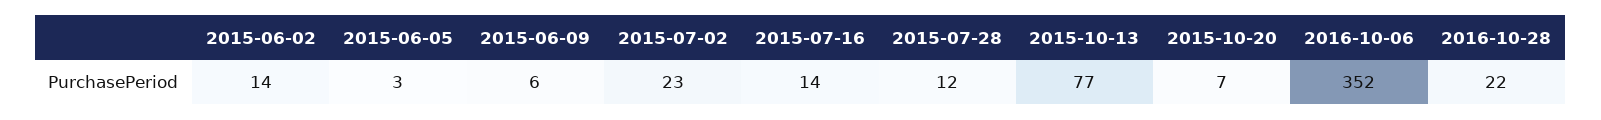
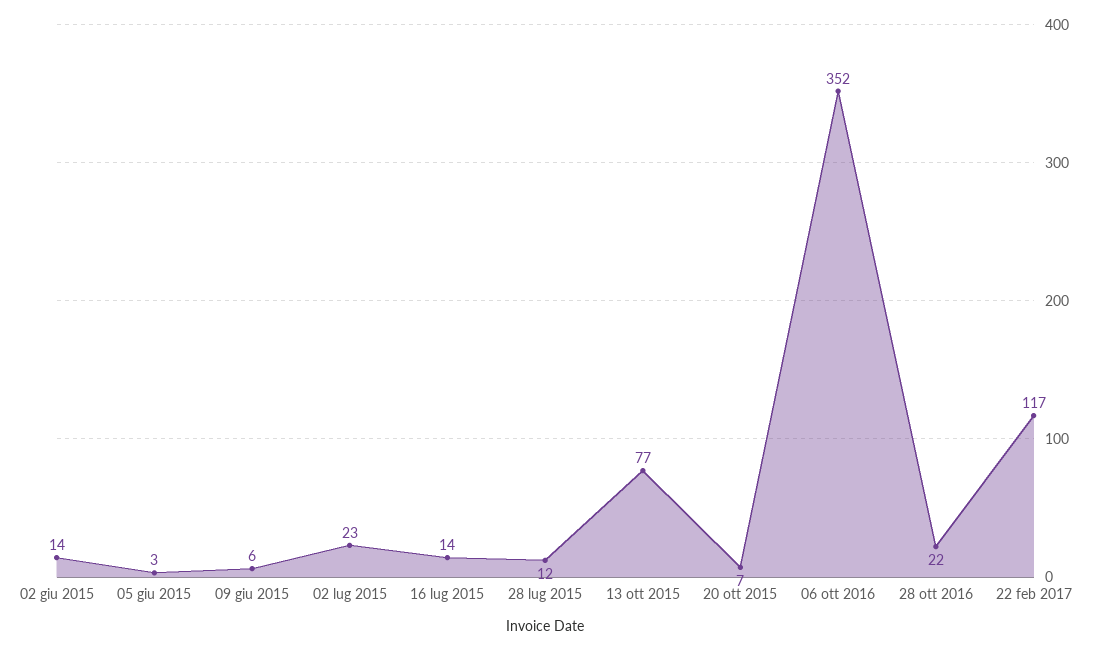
22 feb 2017: none -> 117

